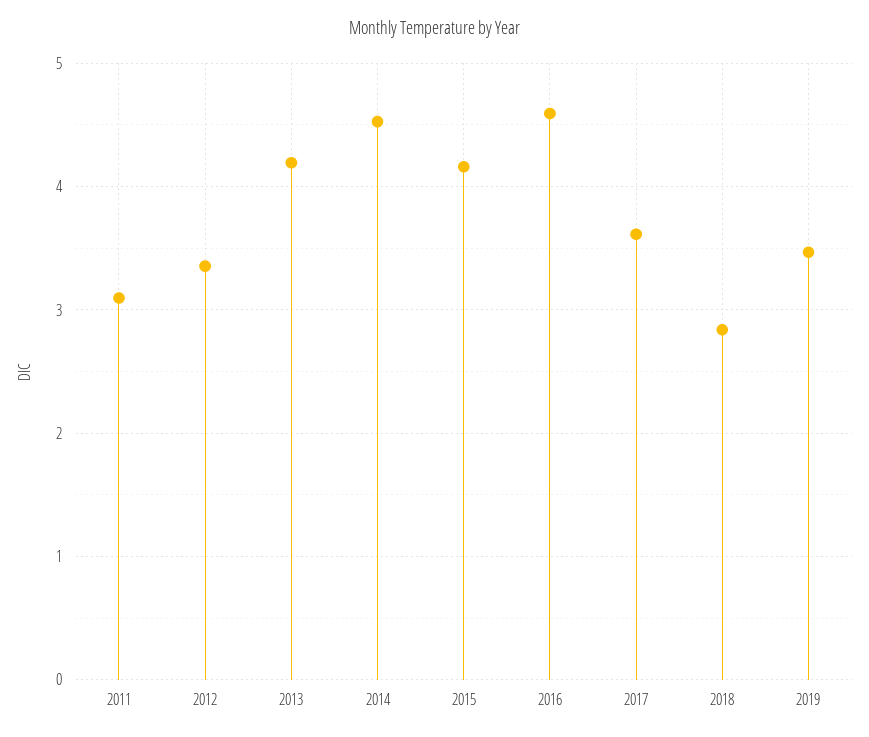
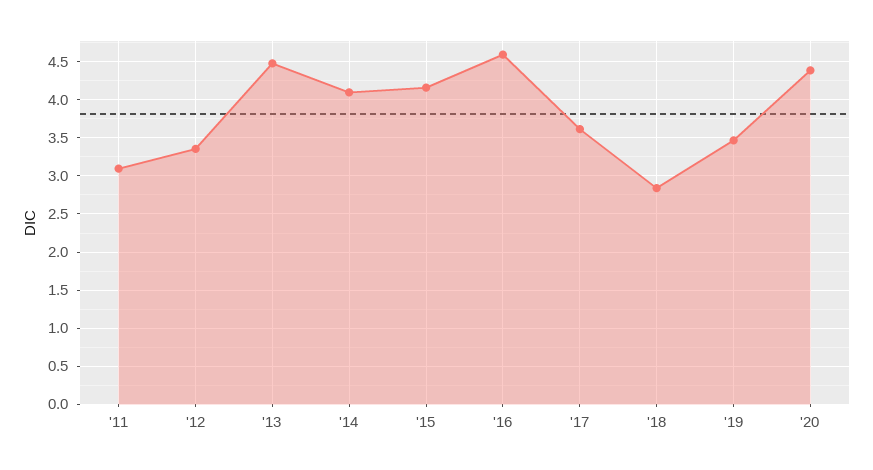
2013: 4.2 -> 4.5
2014: 4.5 -> 4.1
'20: none -> 4.4

